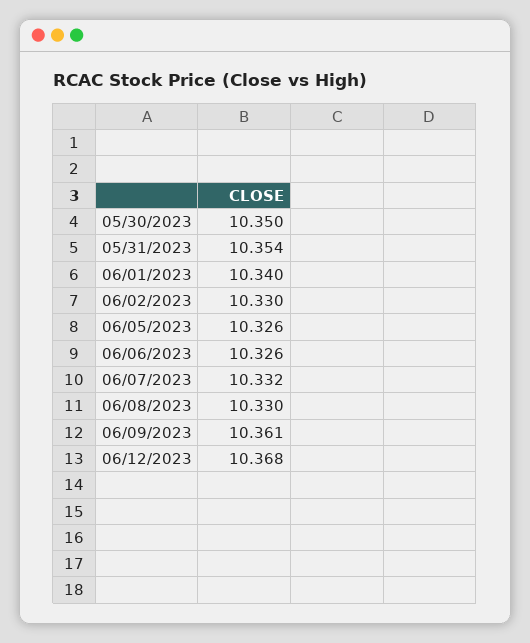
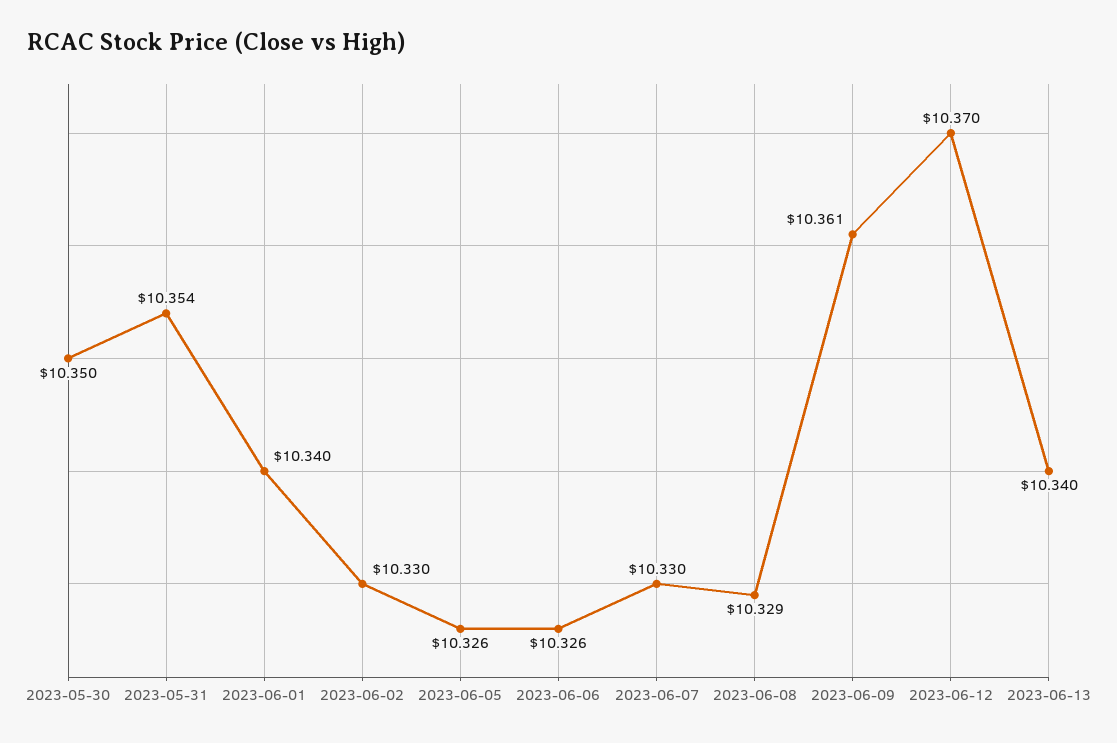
06/07/2023: 10.332 -> 10.33
06/08/2023: 10.33 -> 10.329
06/12/2023: 10.368 -> 10.37
2023-06-13: none -> 10.34

